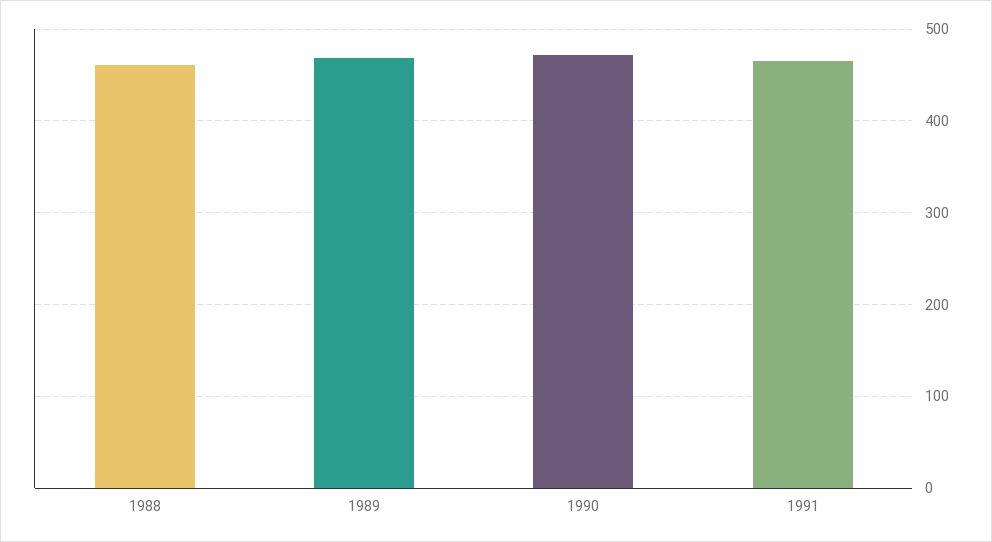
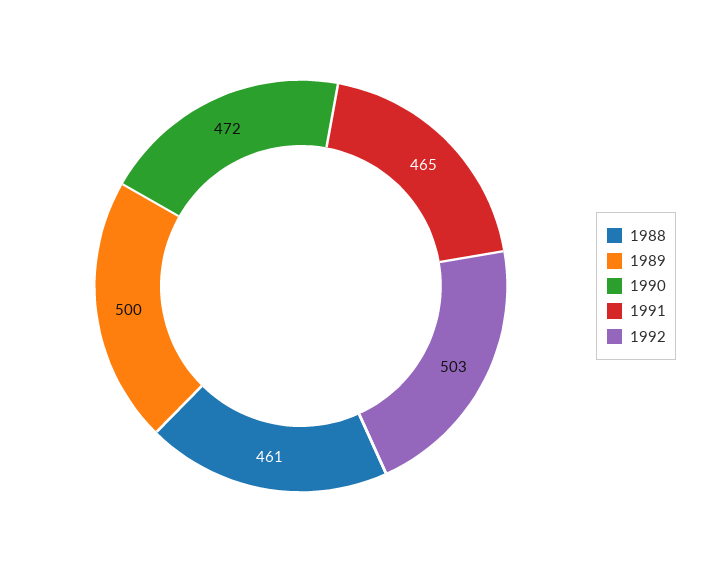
1989: 470 -> 500
1992: none -> 503

